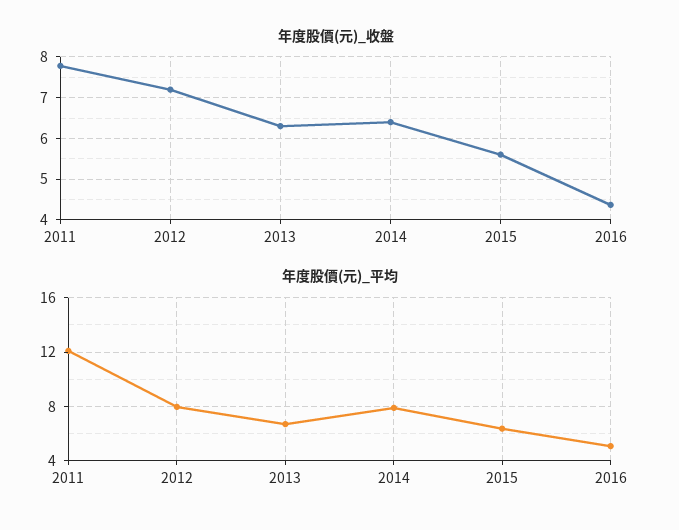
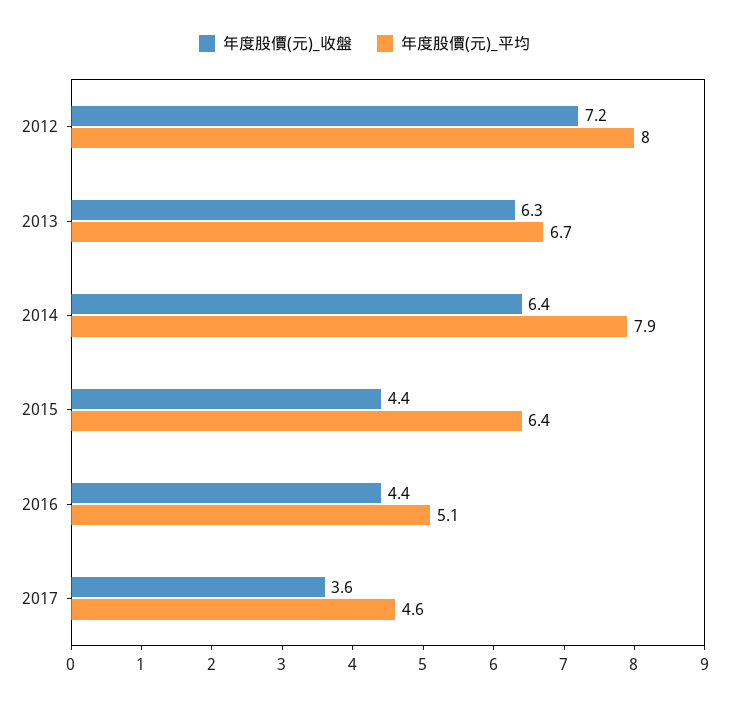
年度股價(元)_收盤, 2011: 7.8 -> none
年度股價(元)_收盤, 2015: 5.6 -> 4.4
年度股價(元)_平均, 2011: 12 -> none
年度股價(元)_收盤, 2017: none -> 3.6
年度股價(元)_平均, 2017: none -> 4.6

